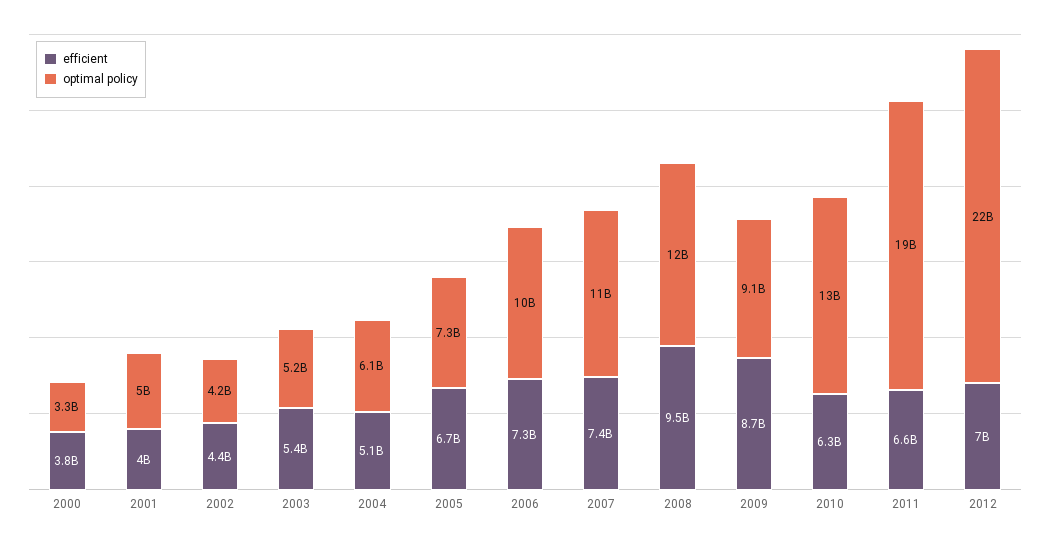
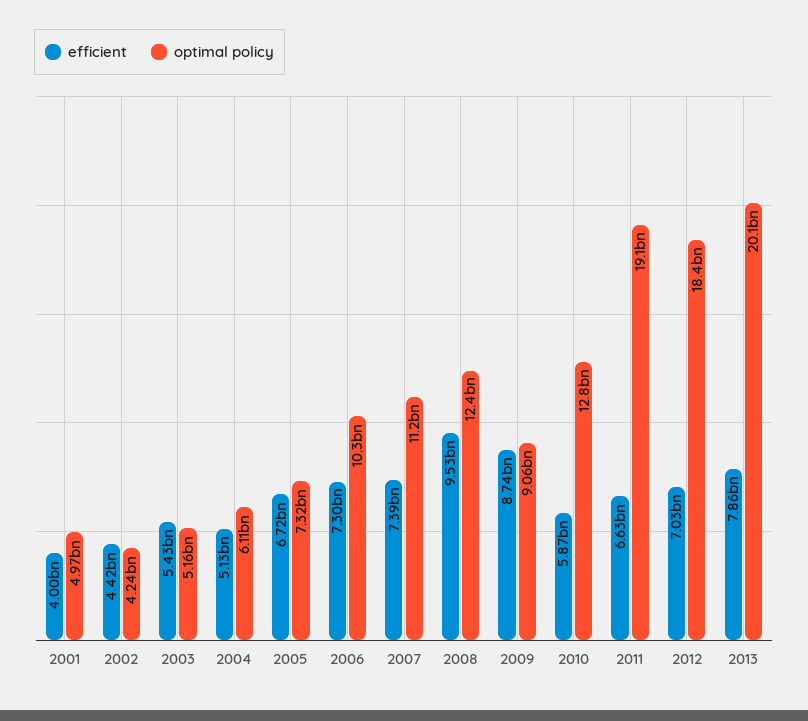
efficient, 2000: 3800000000 -> none
optimal policy, 2000: 3300000000 -> none
efficient, 2010: 6300000000 -> 5870000000
optimal policy, 2012: 22000000000 -> 18400000000
efficient, 2013: none -> 7860000000
optimal policy, 2013: none -> 20100000000

